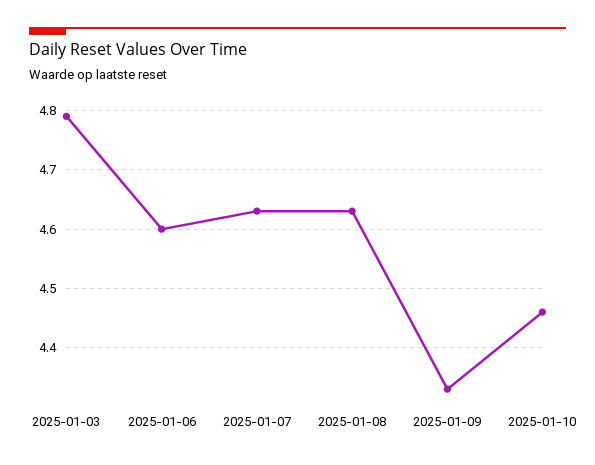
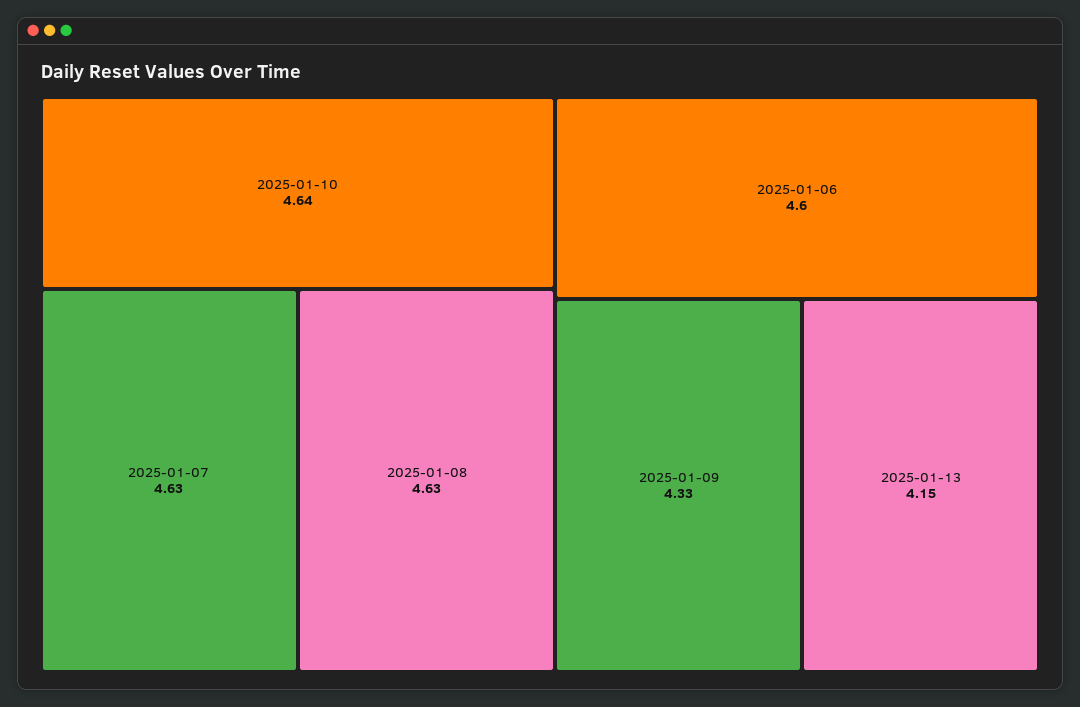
2025-01-03: 4.8 -> none
2025-01-10: 4.45 -> 4.64
2025-01-13: none -> 4.15

